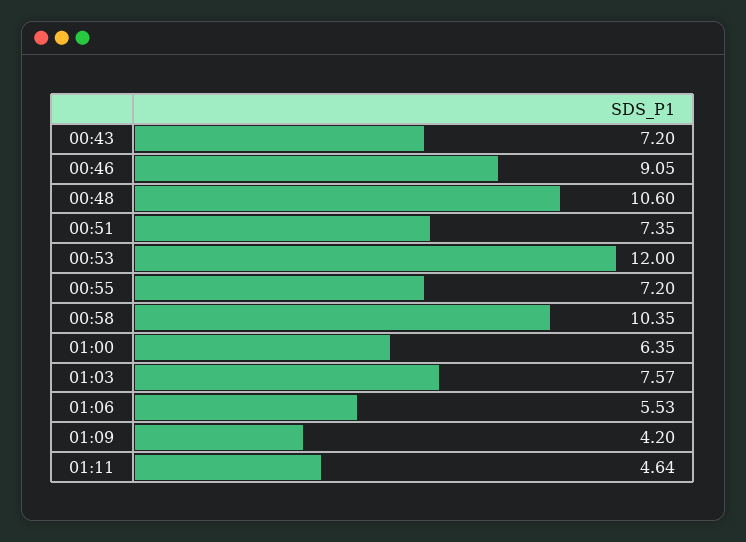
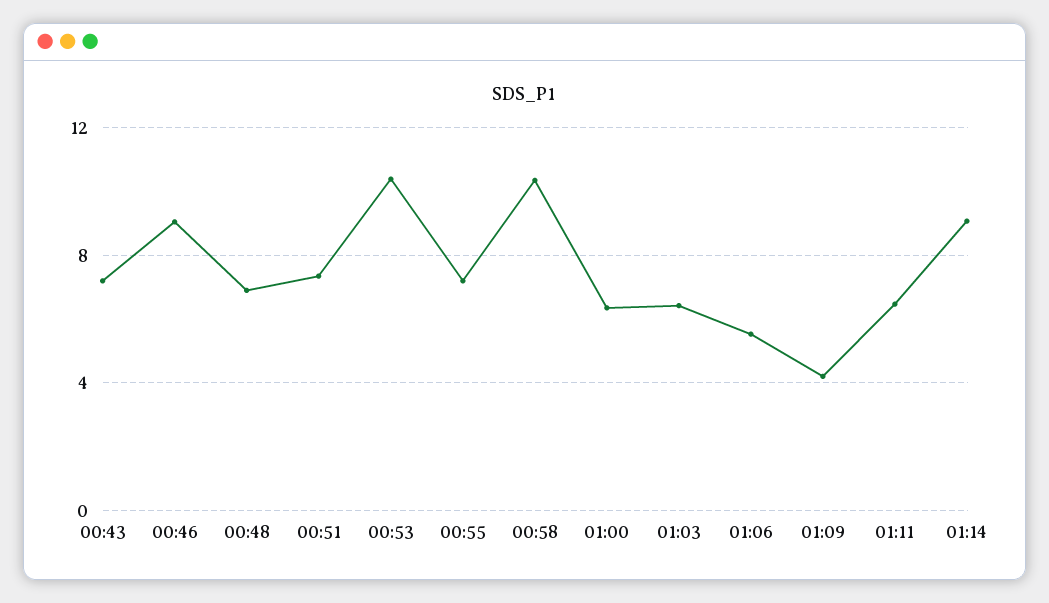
00:48: 10.6 -> 7
00:53: 12 -> 10.5
01:03: 7.57 -> 6.5
01:11: 4.64 -> 6.5
01:14: none -> 9

